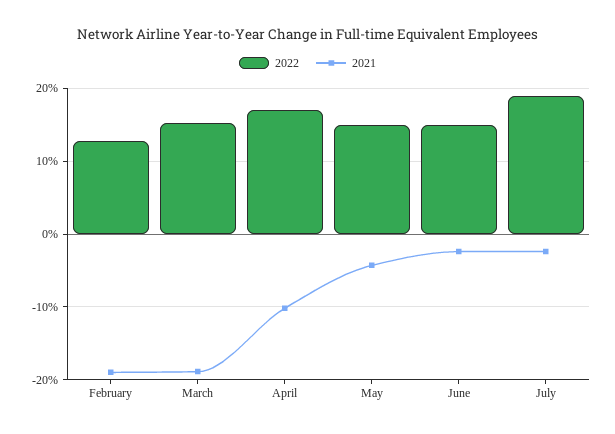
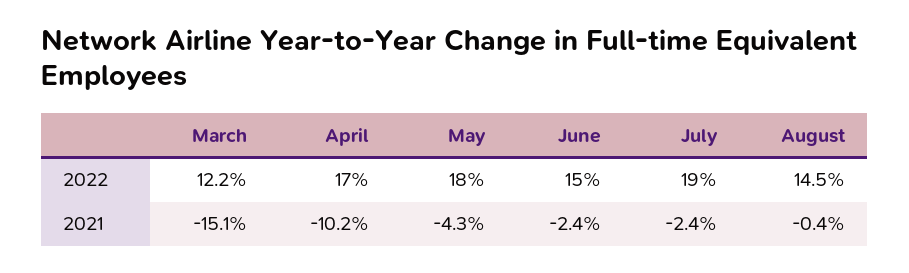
2022, February: 13 -> none
2021, February: -19 -> none
2022, March: 15 -> 12.2
2021, March: -19 -> -15.1
2022, May: 15 -> 18
2022, August: none -> 14.5
2021, August: none -> -0.4

